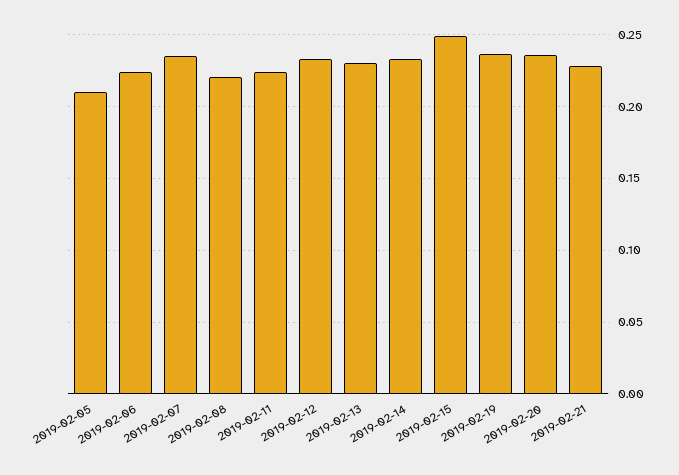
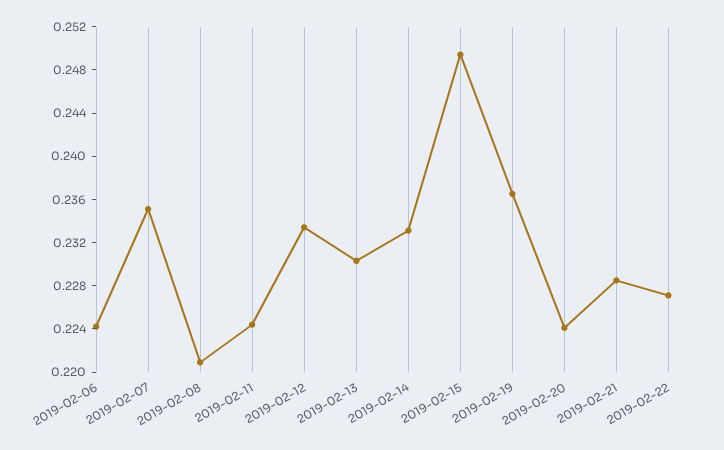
2019-02-05: 0.21 -> none
2019-02-20: 0.235 -> 0.224
2019-02-22: none -> 0.227

